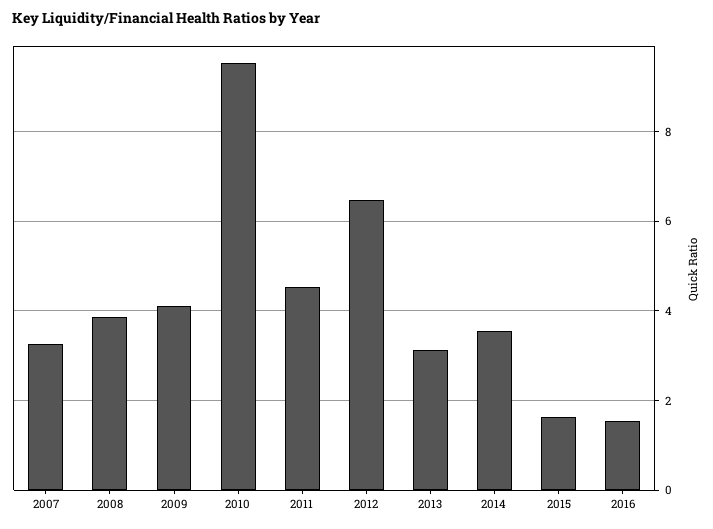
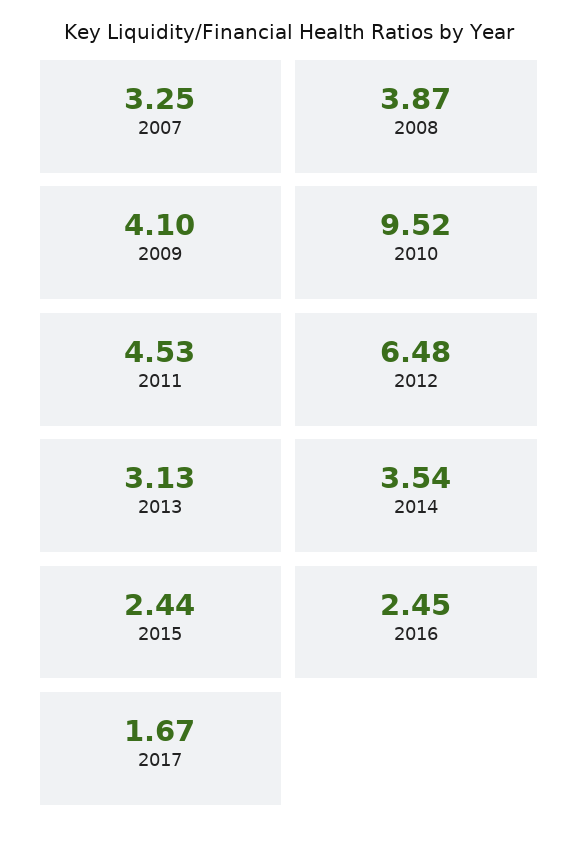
2015: 1.6 -> 2.44
2016: 1.6 -> 2.45
2017: none -> 1.67

